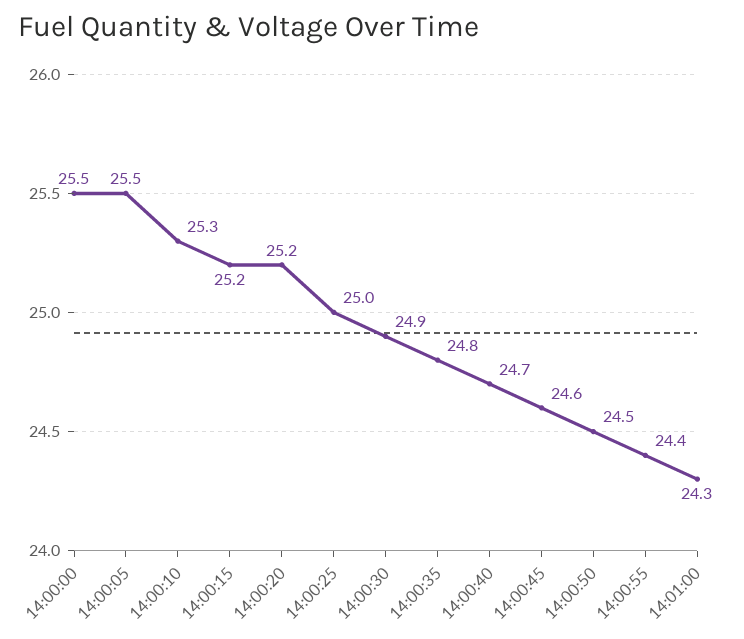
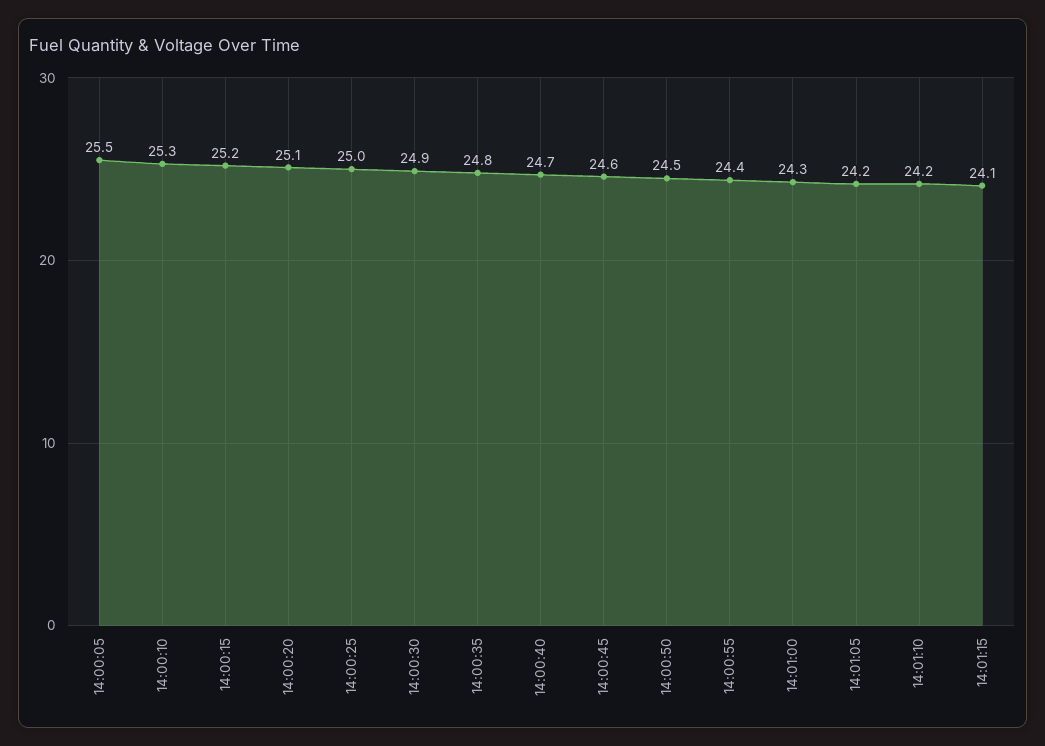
14:00:00: 25.5 -> none
14:00:20: 25.2 -> 25.1
14:01:05: none -> 24.2
14:01:10: none -> 24.2
14:01:15: none -> 24.1

